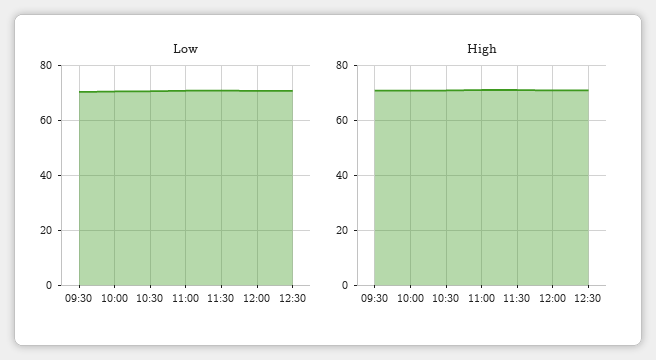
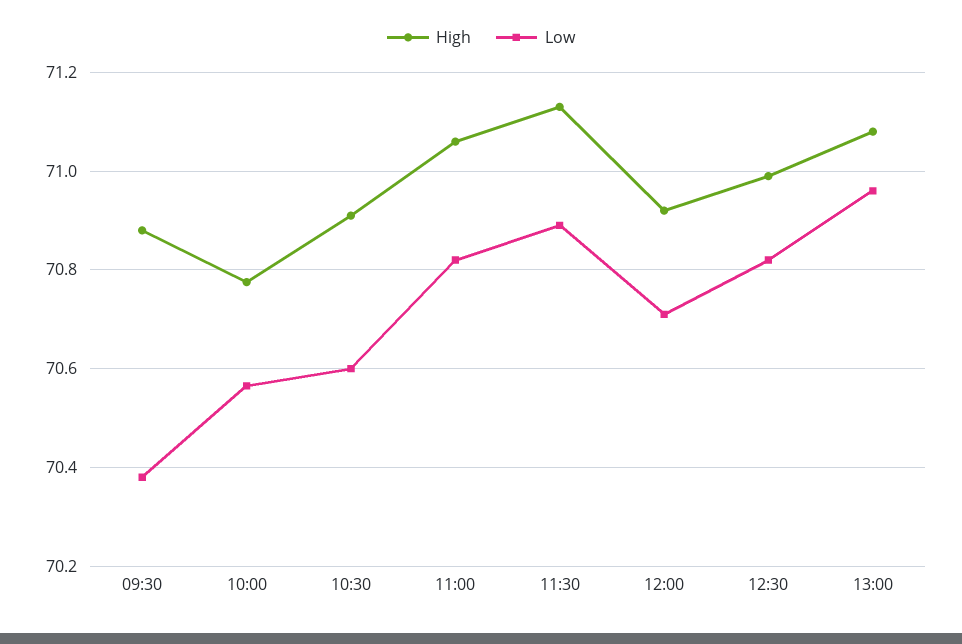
High, 13:00: none -> 71.08
Low, 13:00: none -> 70.96

